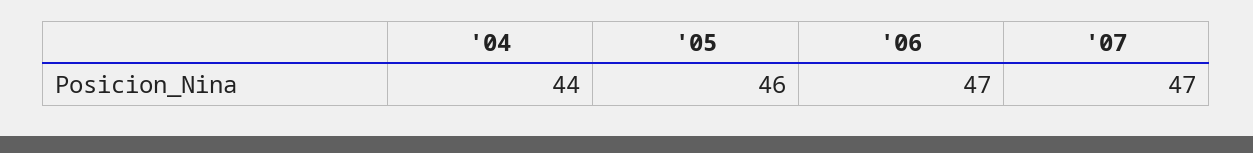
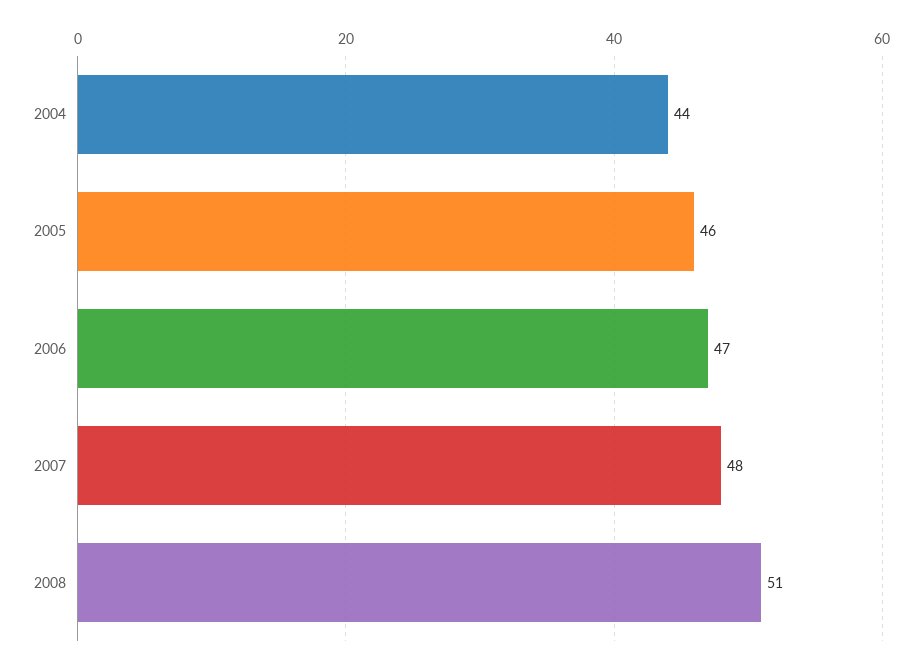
'07: 47 -> 48
2008: none -> 51

